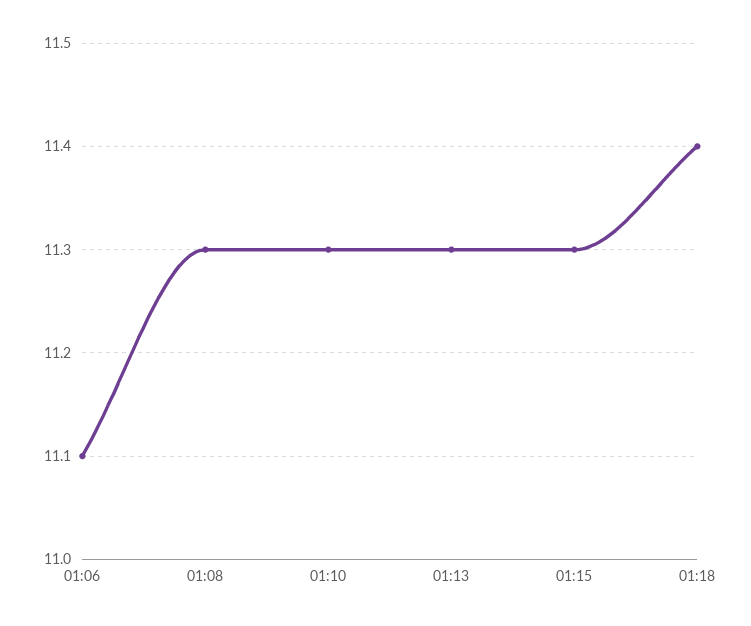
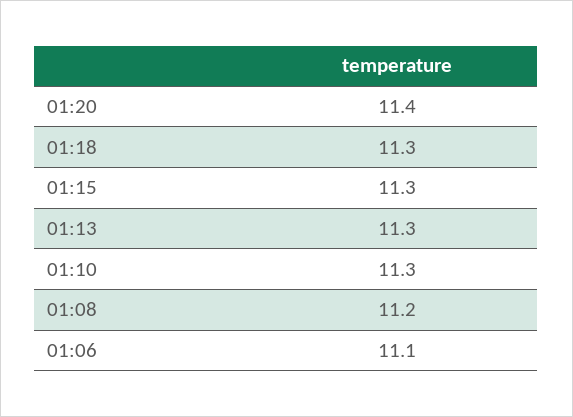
01:08: 11.3 -> 11.2
01:18: 11.4 -> 11.3
01:20: none -> 11.4

